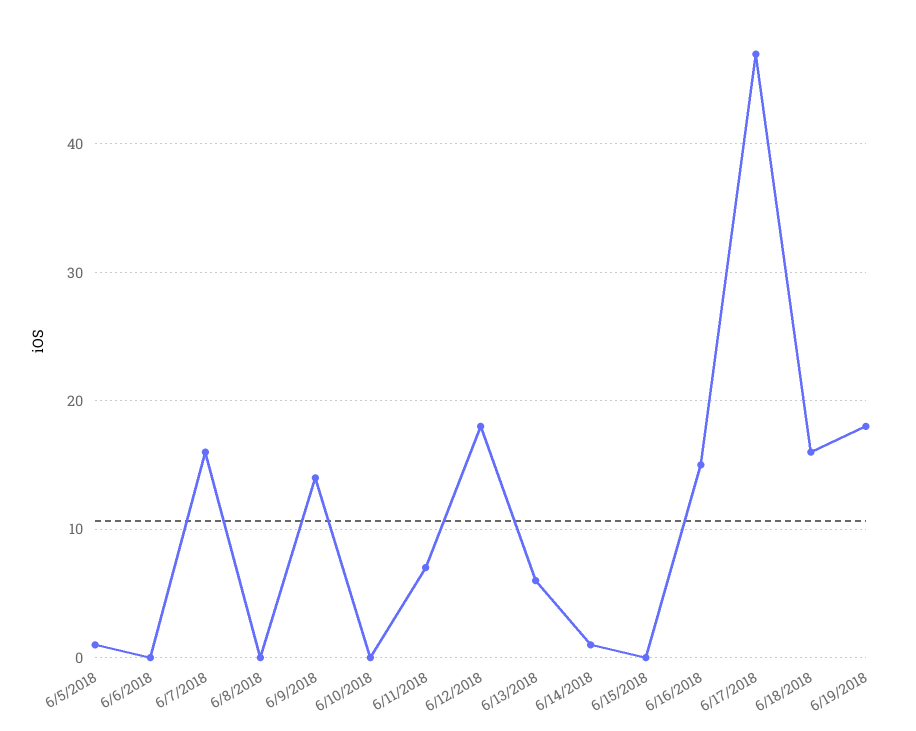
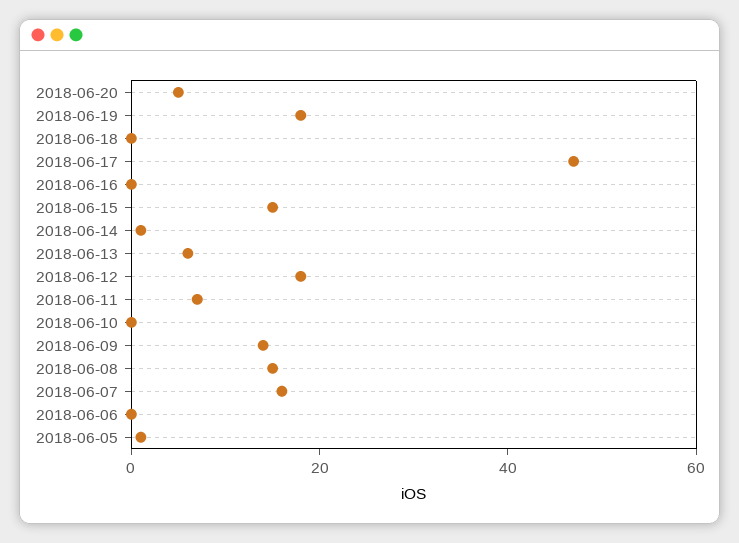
6/8/2018: 0 -> 15
6/15/2018: 0 -> 15
6/16/2018: 15 -> 0
6/18/2018: 16 -> 0
2018-06-20: none -> 5

